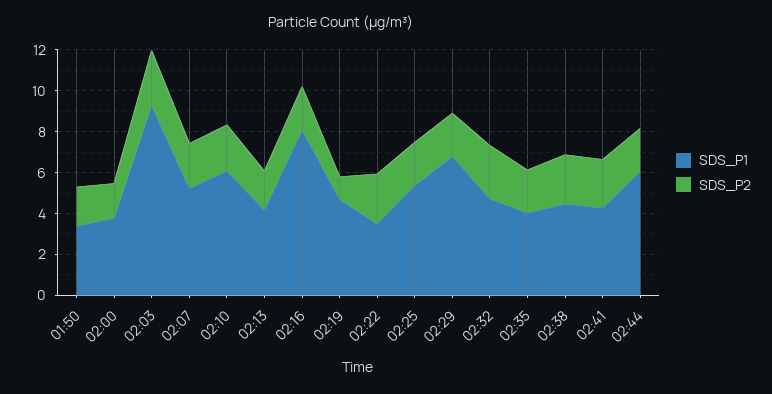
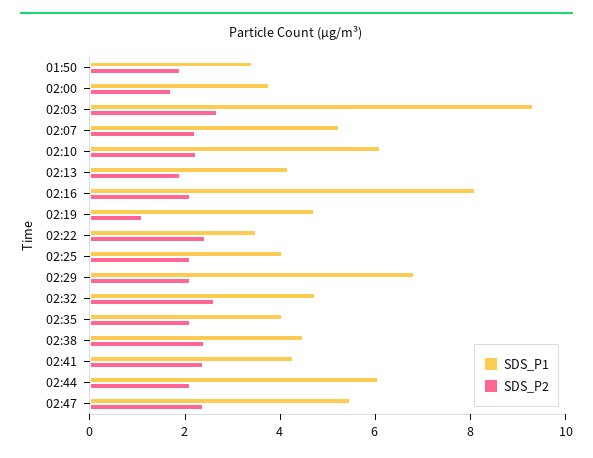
SDS_P1, 02:25: 5.5 -> 4
SDS_P1, 02:47: none -> 5.5
SDS_P2, 02:47: none -> 2.5

